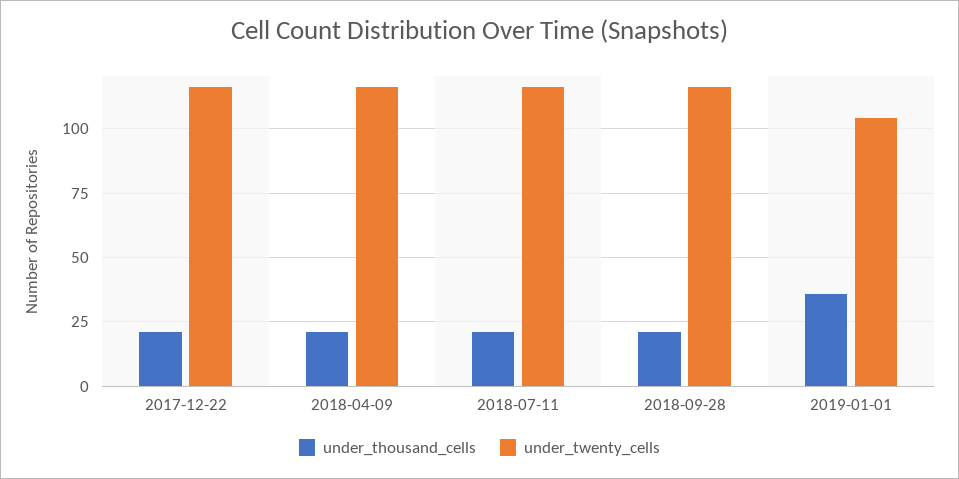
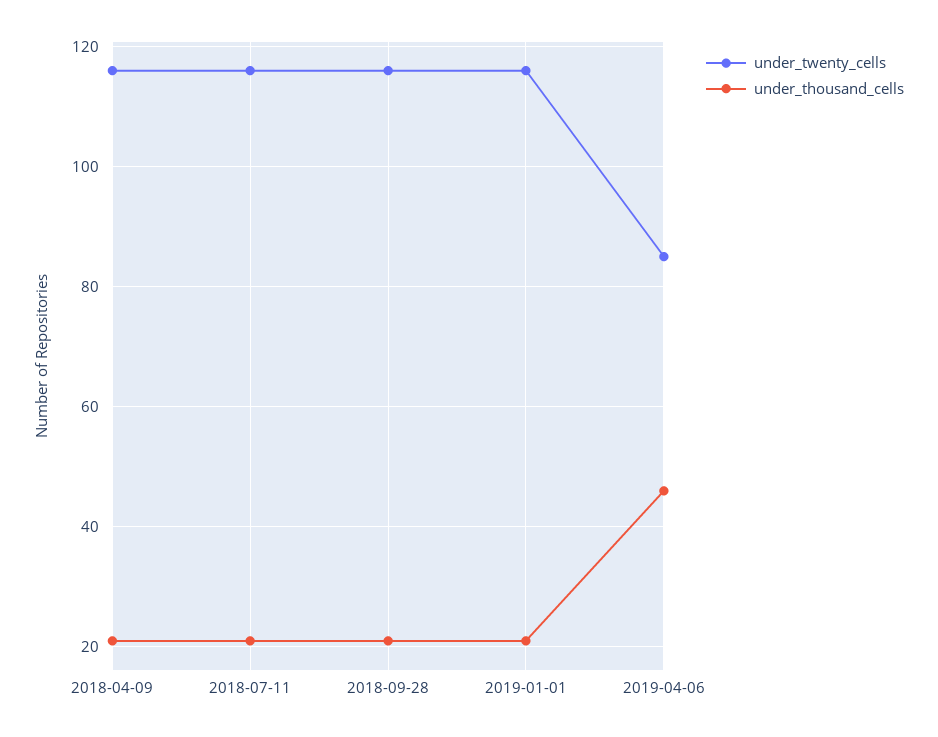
under_thousand_cells, 2017-12-22: 20 -> none
under_twenty_cells, 2017-12-22: 115 -> none
under_thousand_cells, 2019-01-01: 35 -> 20
under_twenty_cells, 2019-01-01: 105 -> 115
under_twenty_cells, 2019-04-06: none -> 85
under_thousand_cells, 2019-04-06: none -> 45

